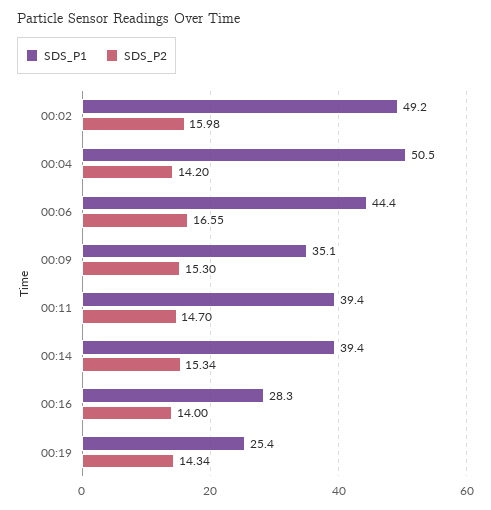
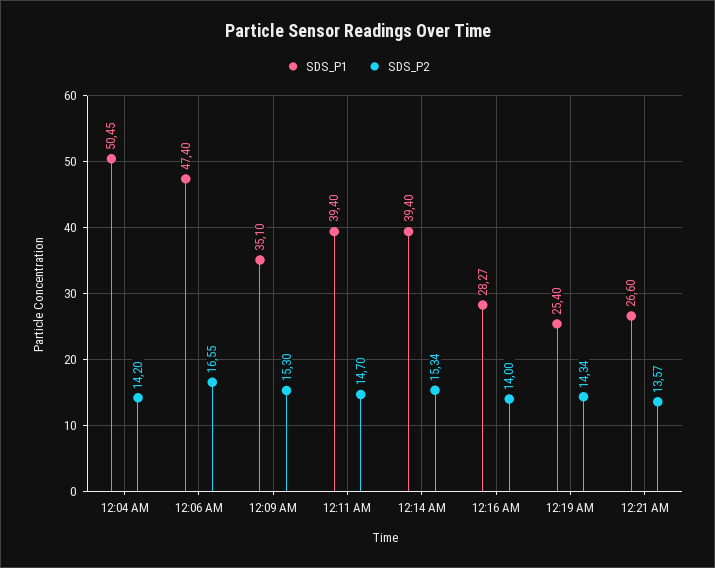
SDS_P1, 00:02: 49.2 -> none
SDS_P2, 00:02: 15.98 -> none
SDS_P1, 00:06: 44.4 -> 47.4
SDS_P1, 12:21 AM: none -> 26.6
SDS_P2, 12:21 AM: none -> 13.57

